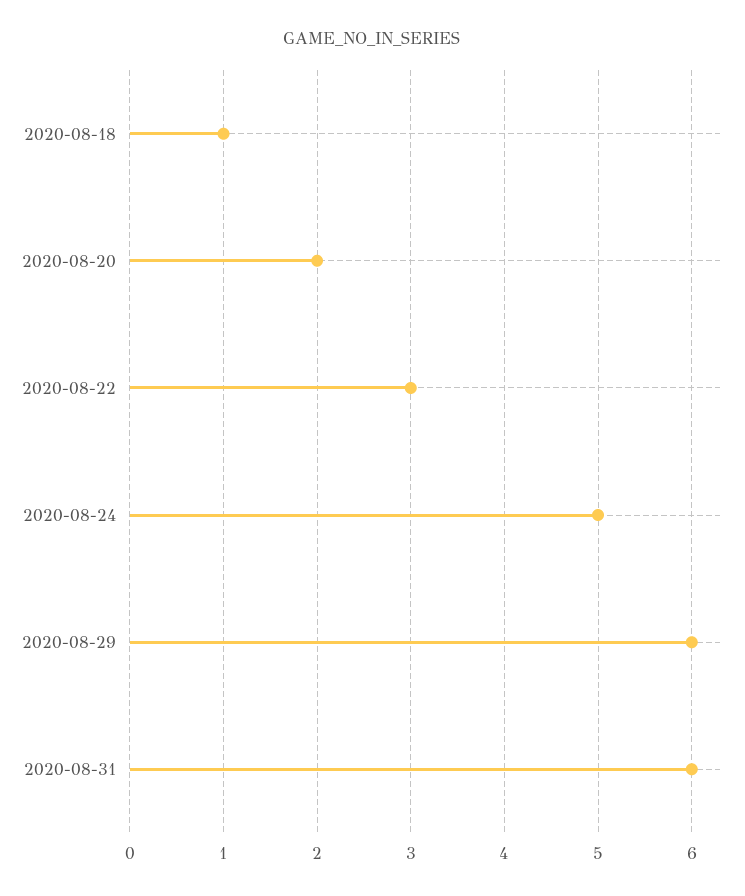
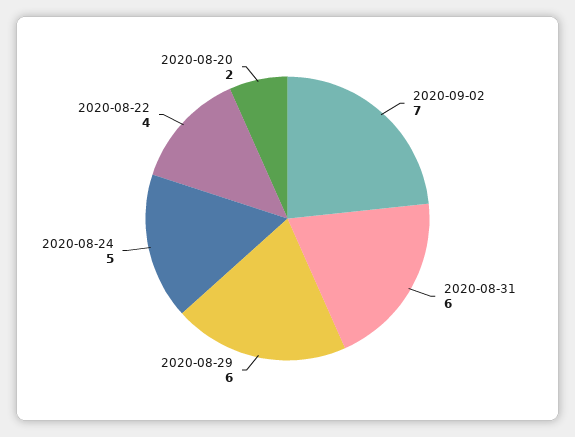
2020-08-18: 1 -> none
2020-08-22: 3 -> 4
2020-09-02: none -> 7

